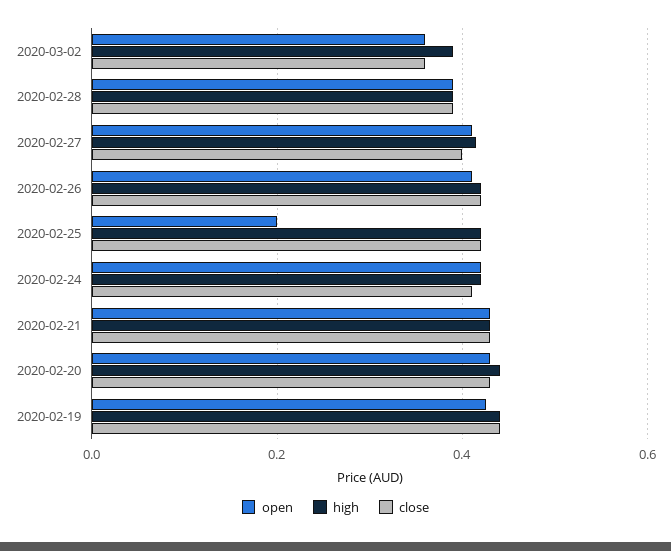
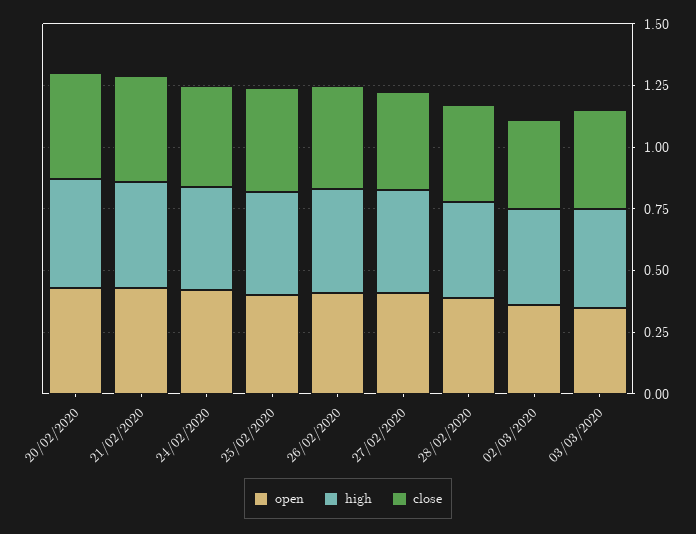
open, 2020-02-25: 0.2 -> 0.4
open, 2020-02-19: 0.42 -> none
high, 2020-02-19: 0.44 -> none
close, 2020-02-19: 0.44 -> none
open, 03/03/2020: none -> 0.35
high, 03/03/2020: none -> 0.4
close, 03/03/2020: none -> 0.4

